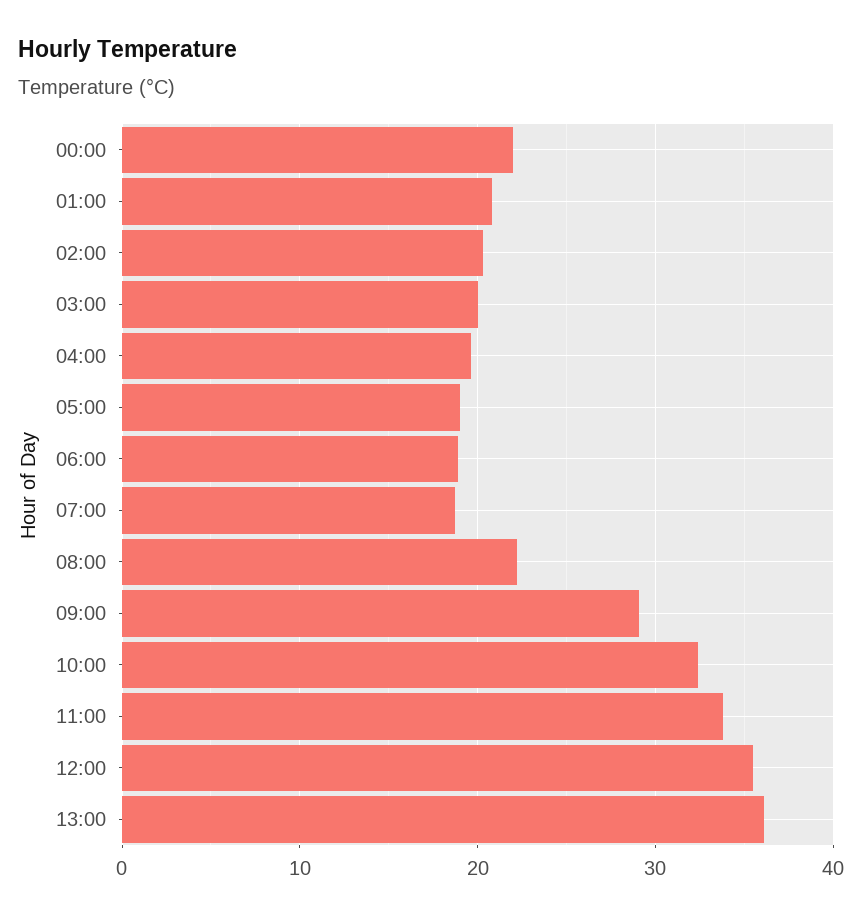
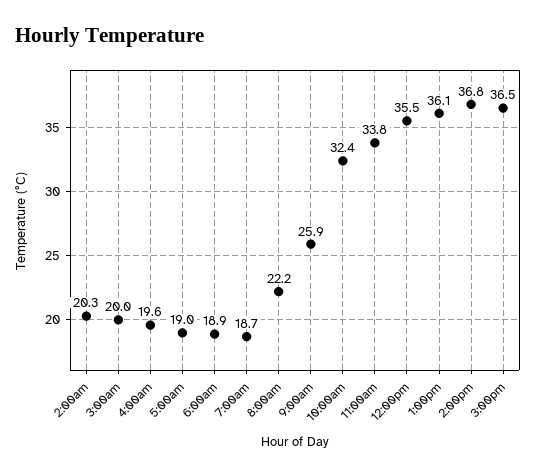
00:00: 22 -> none
01:00: 21 -> none
09:00: 29 -> 25.9
2:00pm: none -> 36.8
3:00pm: none -> 36.5

